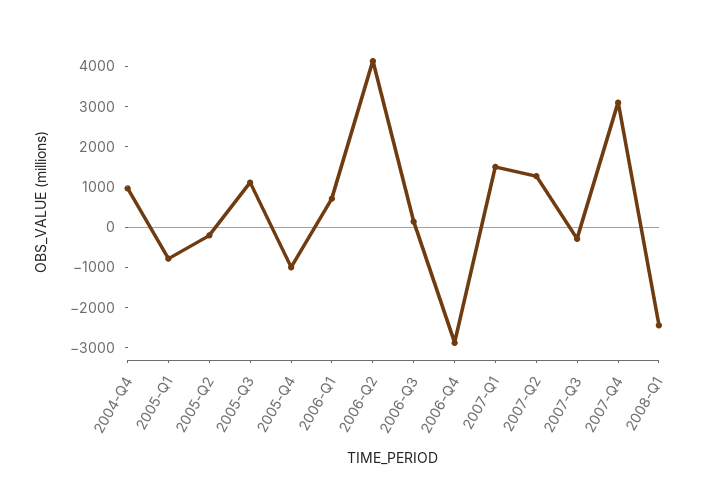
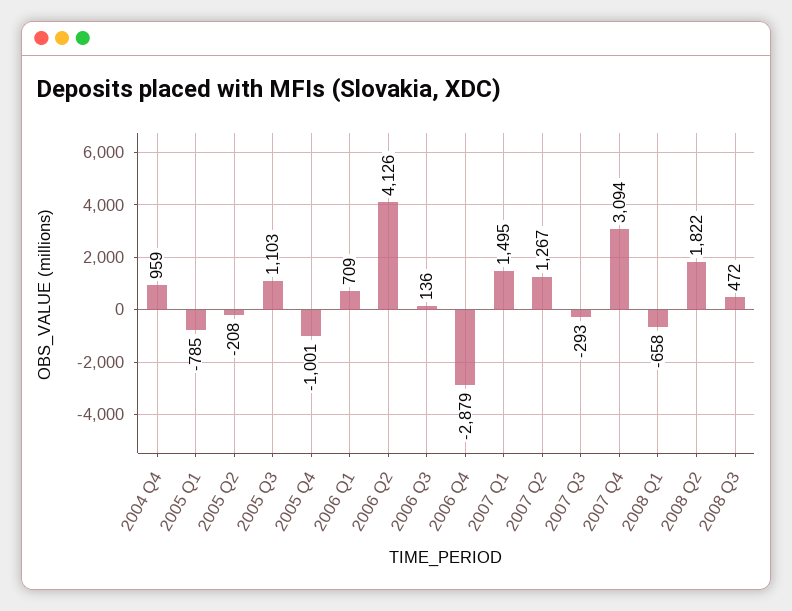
2008-Q1: -2400 -> -658
2008 Q2: none -> 1822
2008 Q3: none -> 472

